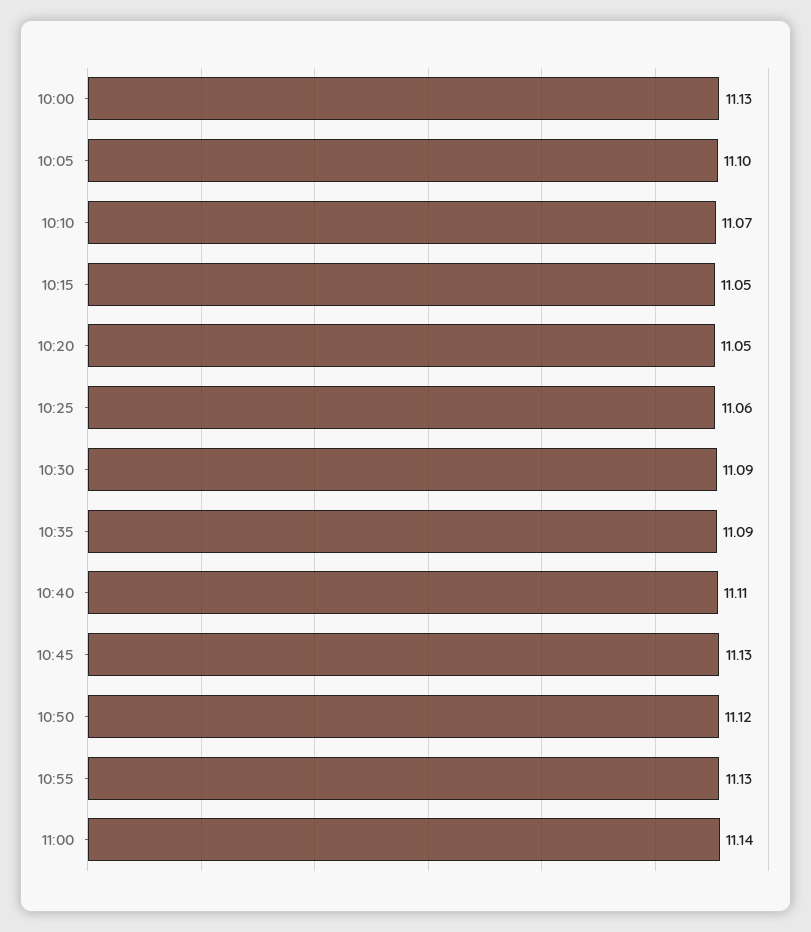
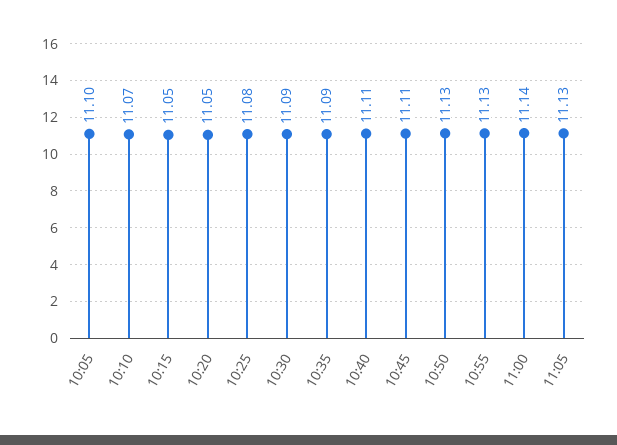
10:00: 11.13 -> none
10:25: 11.06 -> 11.08
10:45: 11.13 -> 11.11
10:50: 11.12 -> 11.13
11:05: none -> 11.13

